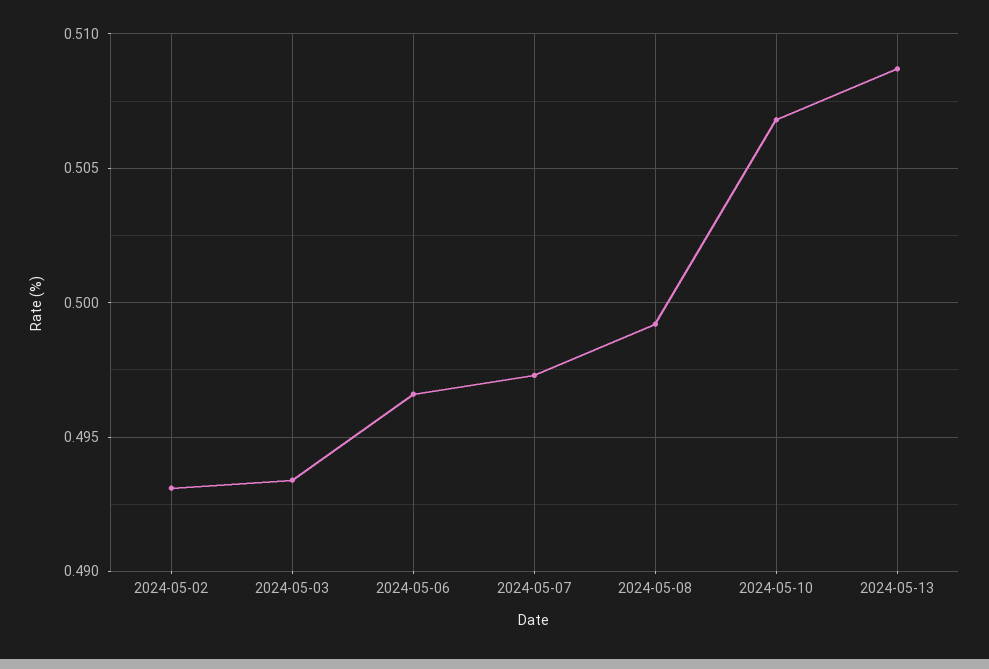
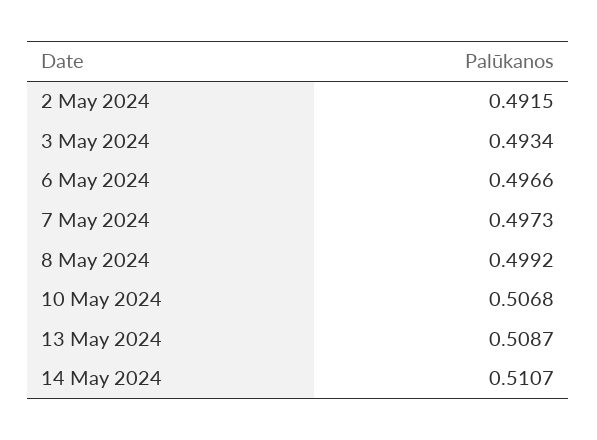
2024-05-02: 0.493 -> 0.4915
14 May 2024: none -> 0.5107

